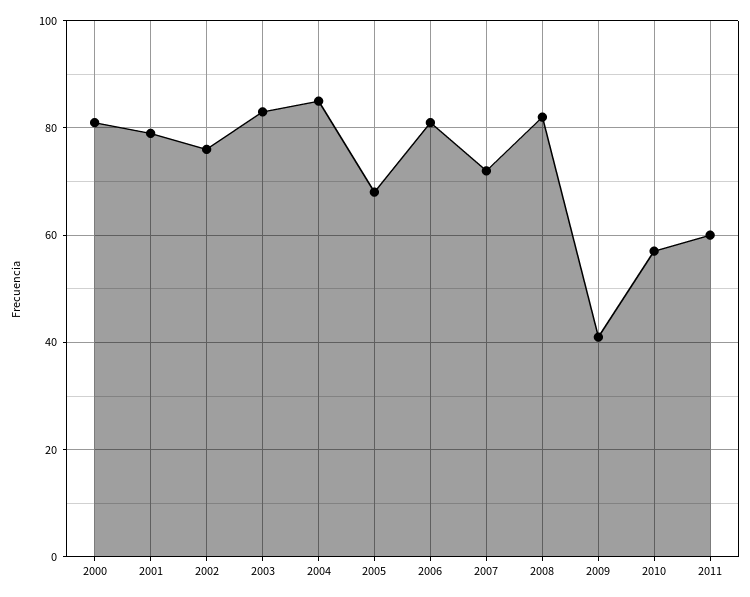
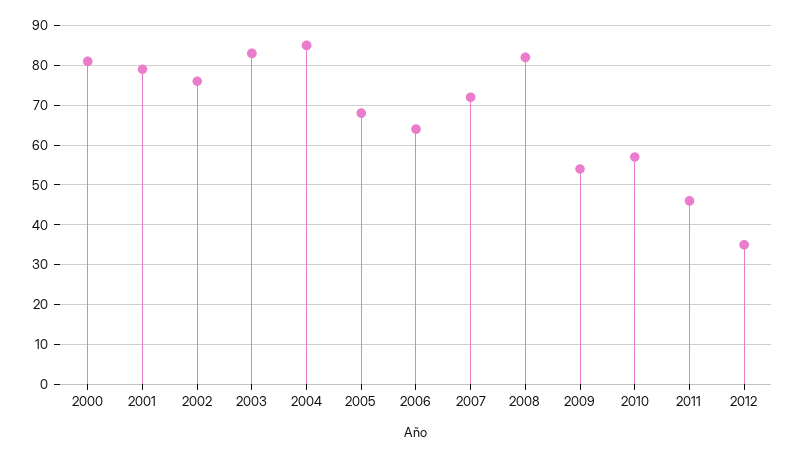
2006: 80 -> 65
2009: 40 -> 55
2011: 60 -> 45
2012: none -> 35

